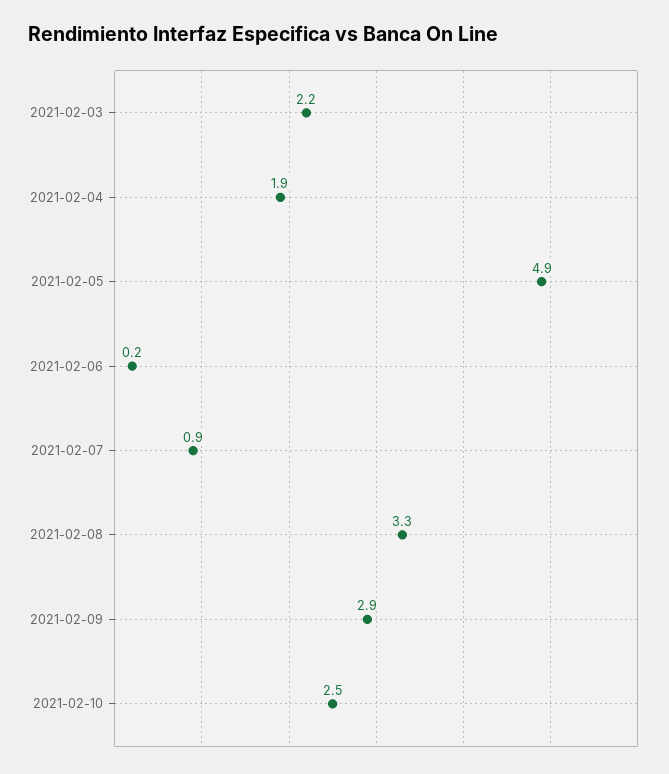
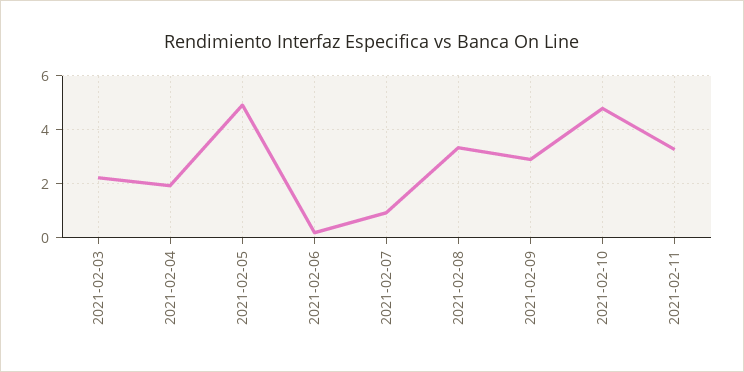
2021-02-10: 2.5 -> 4.75
2021-02-11: none -> 3.25

